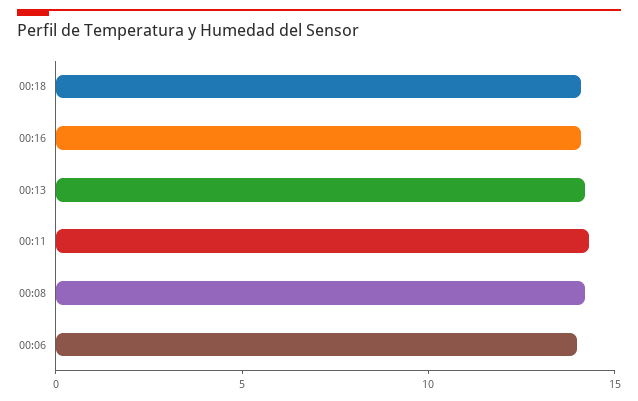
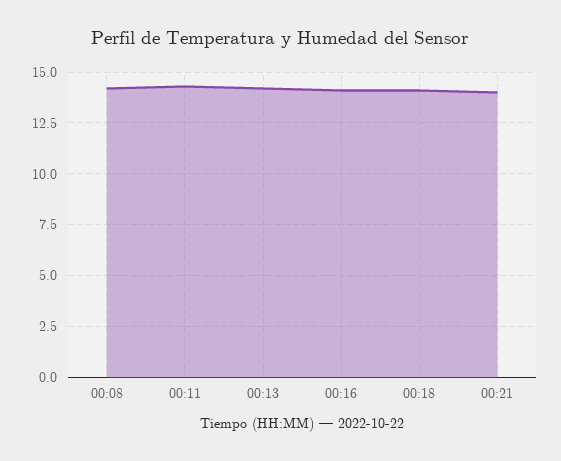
00:06: 14 -> none
00:21: none -> 14

